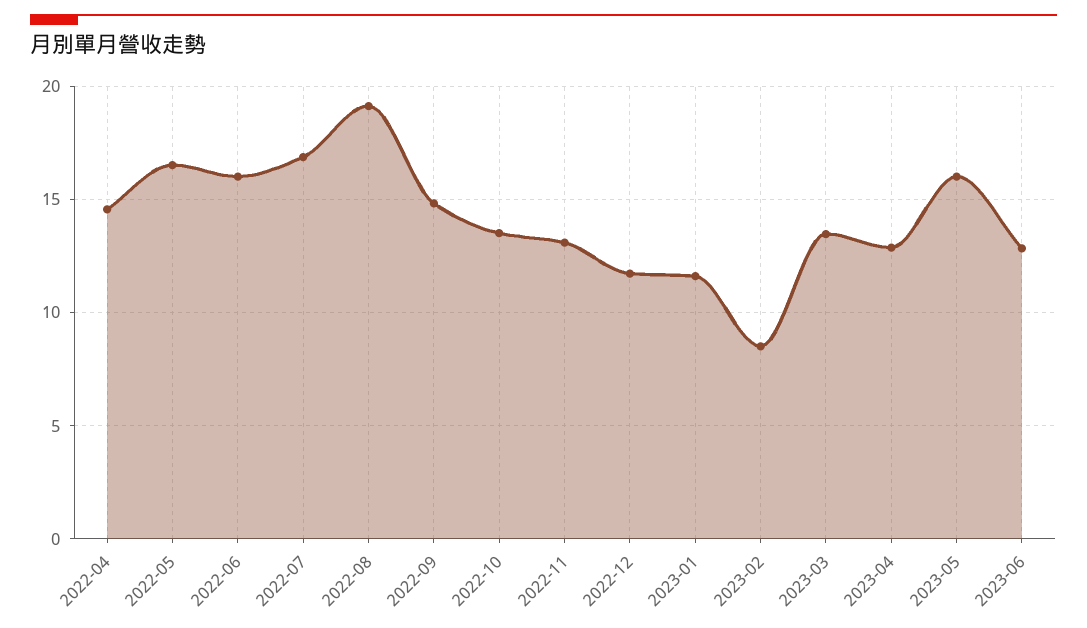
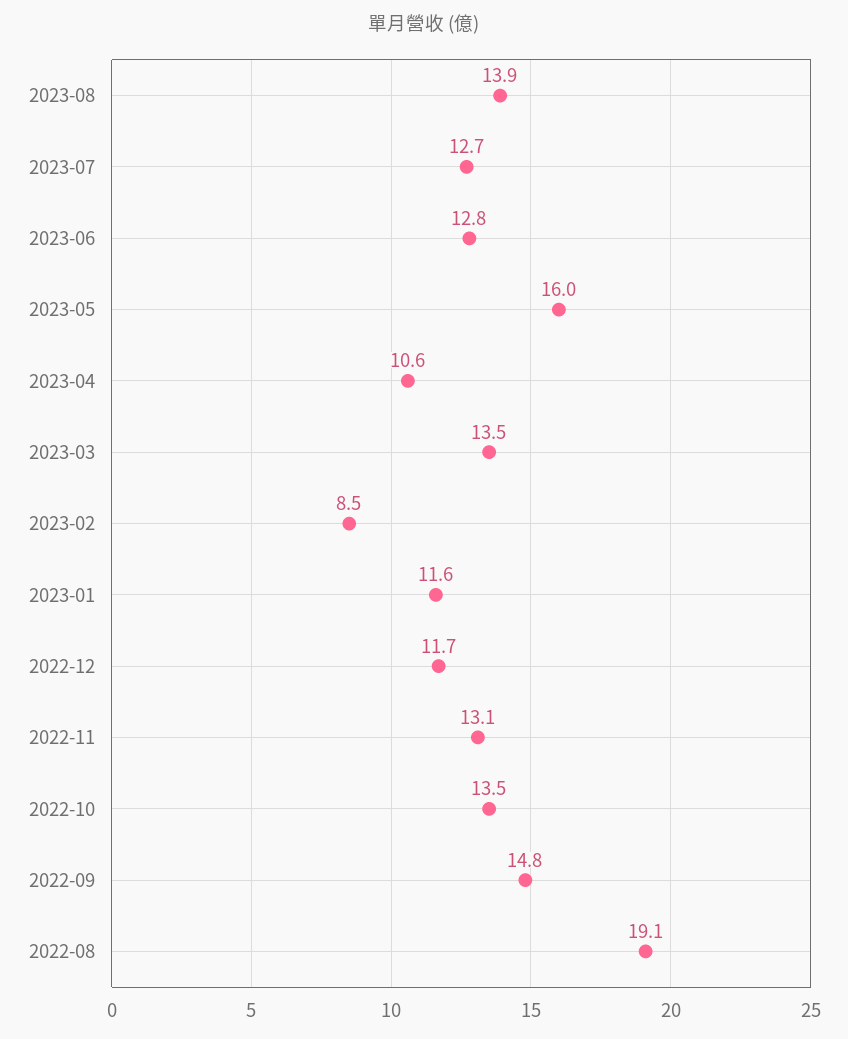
2022-04: 14.5 -> none
2022-05: 16.5 -> none
2022-06: 16 -> none
2022-07: 17 -> none
2023-04: 13 -> 10.6
2023-08: none -> 13.9
2023-07: none -> 12.7

